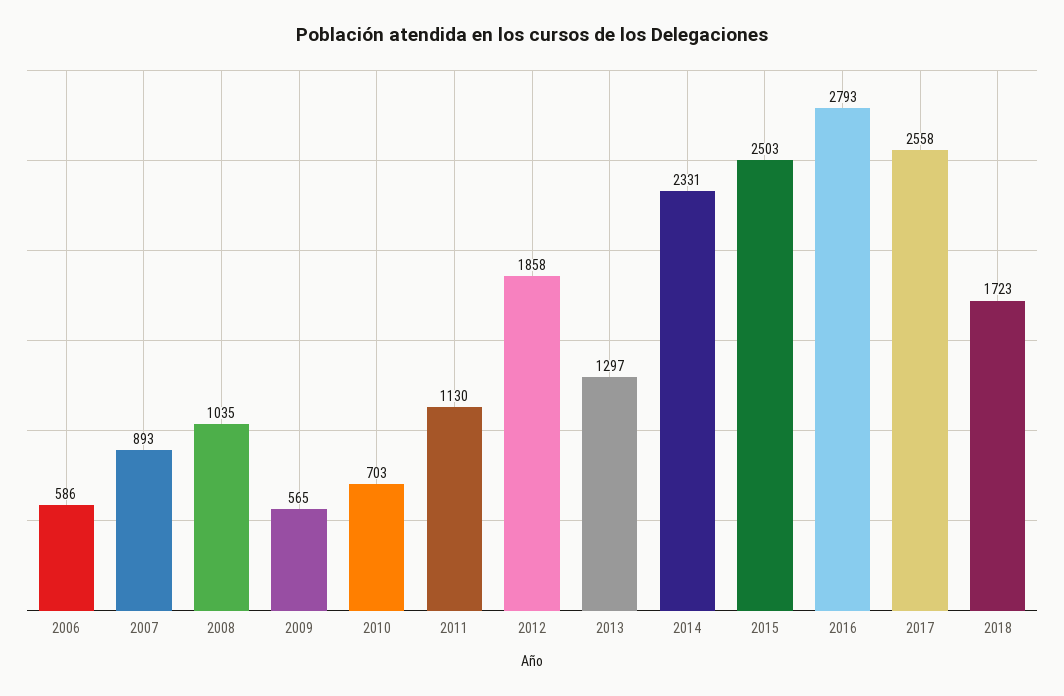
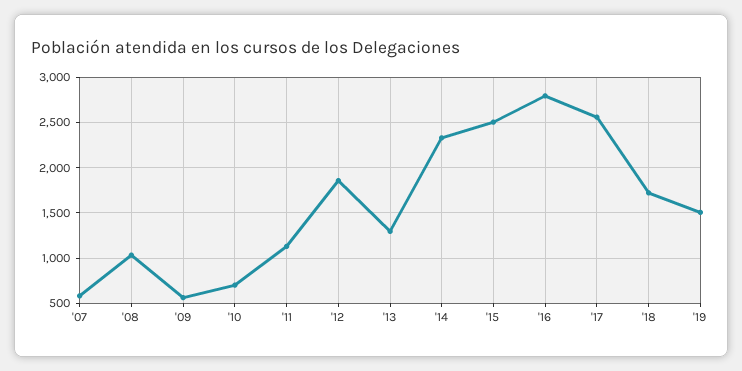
2006: 586 -> none
2007: 893 -> 600
'19: none -> 1500

